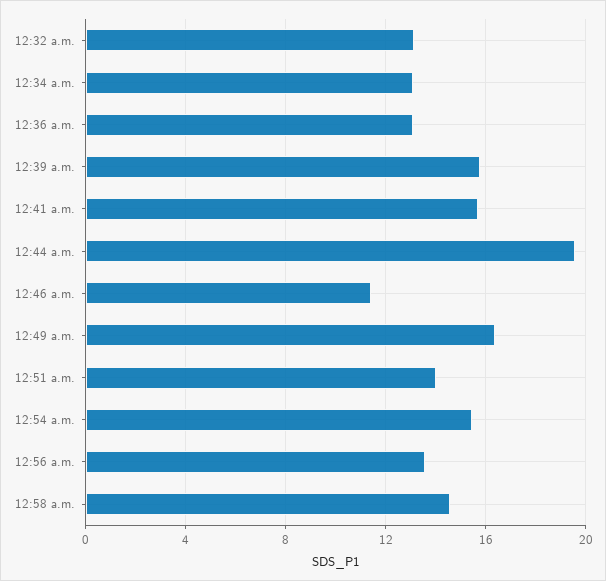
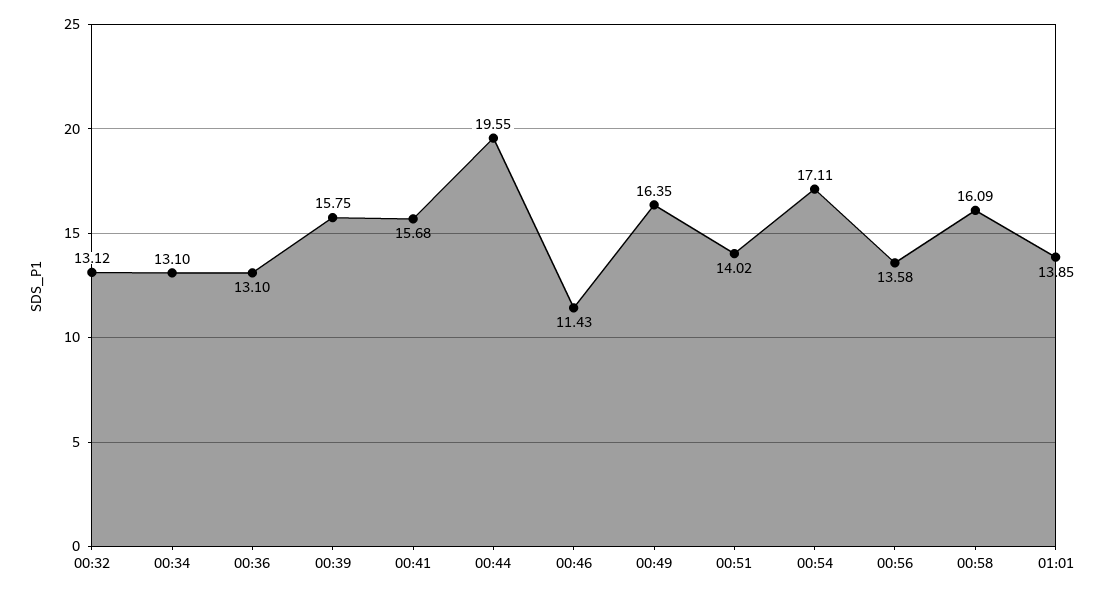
12:54 a.m.: 15.5 -> 17.11
12:58 a.m.: 14.5 -> 16.09
01:01: none -> 13.85

